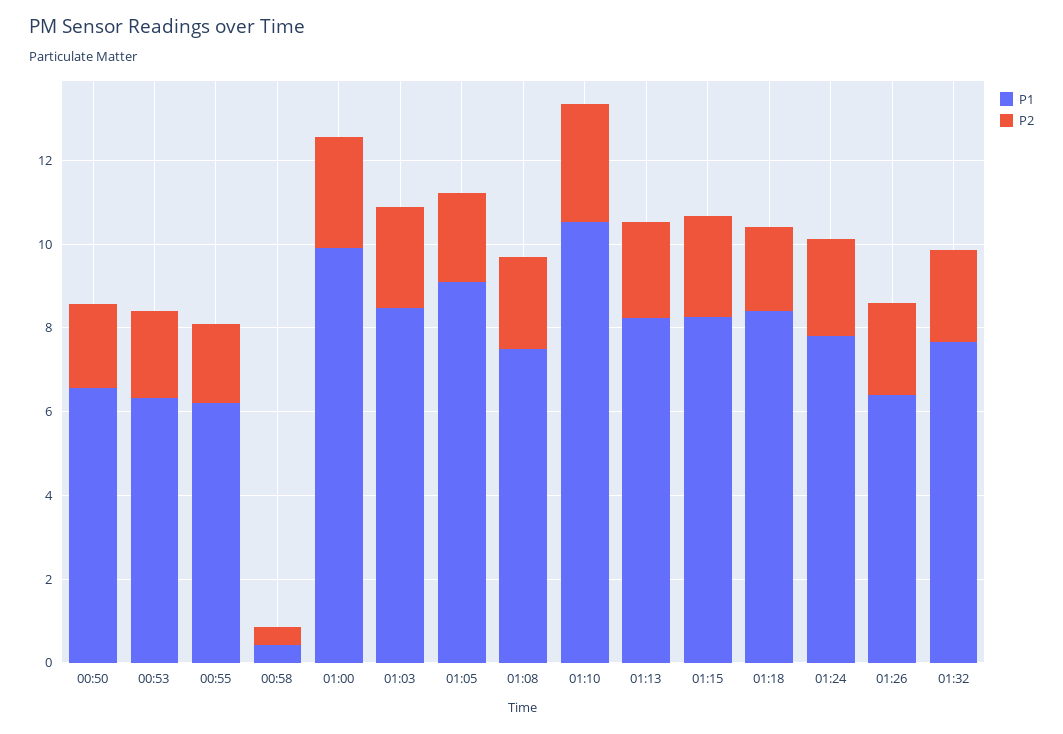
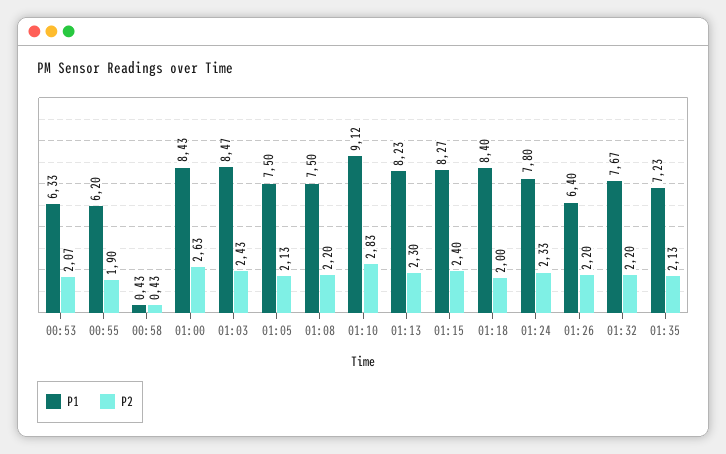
P1, 00:50: 6.5 -> none
P2, 00:50: 2 -> none
P1, 01:00: 10 -> 8.43
P1, 01:05: 9 -> 7.5
P1, 01:10: 10.5 -> 9.12
P1, 01:35: none -> 7.23
P2, 01:35: none -> 2.13

